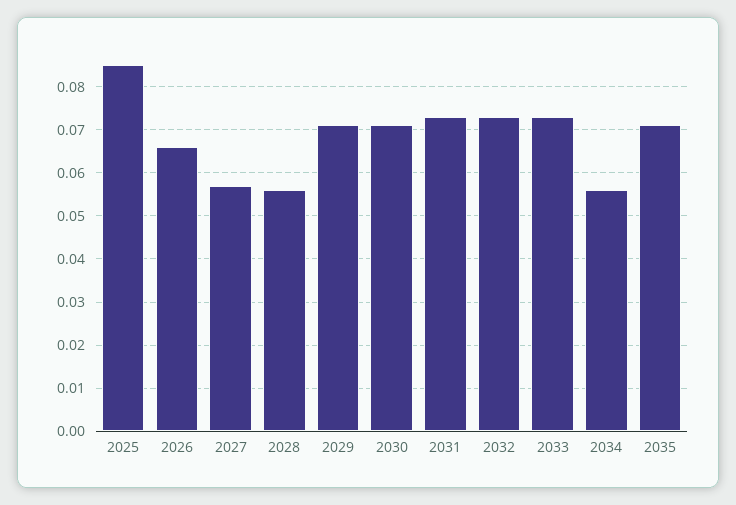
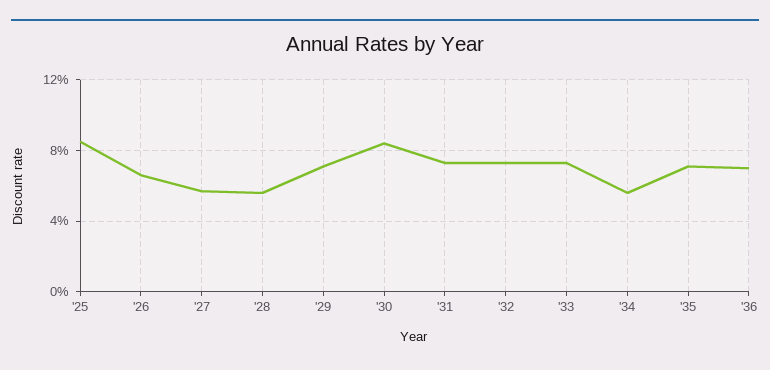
2030: 0.07 -> 0.085
'36: none -> 0.07

